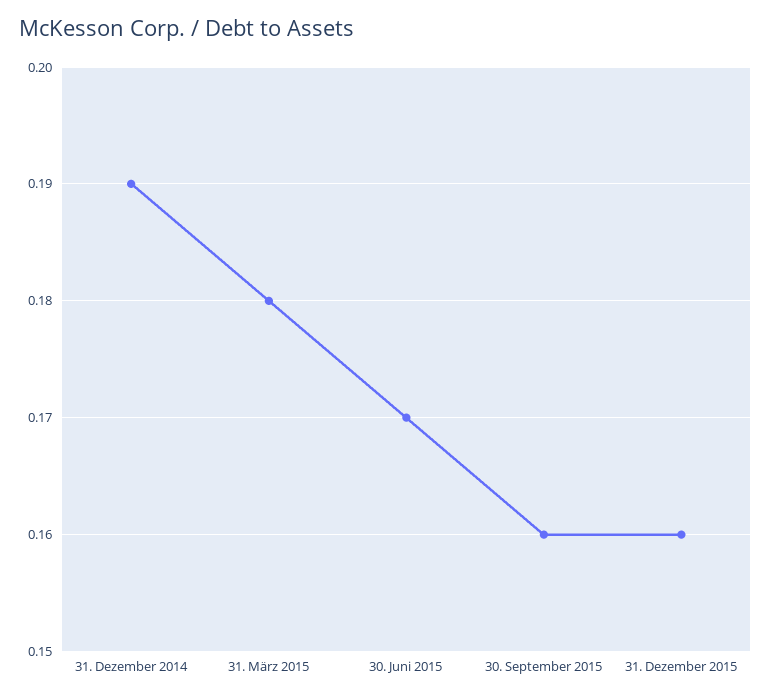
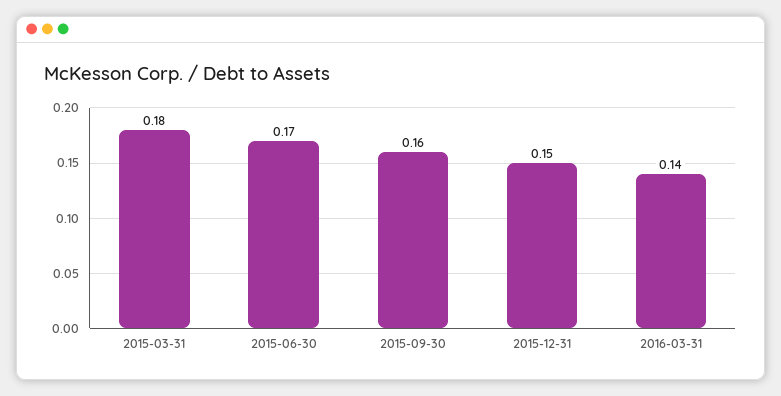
31. Dezember 2014: 0.19 -> none
31. Dezember 2015: 0.16 -> 0.15
2016-03-31: none -> 0.14

